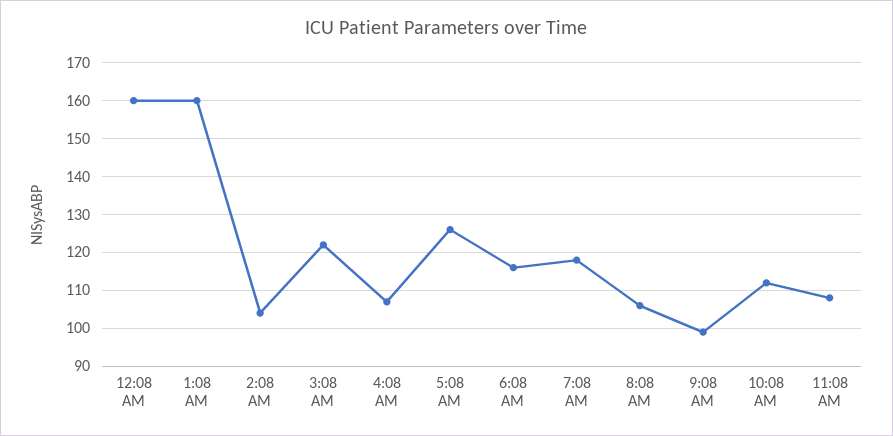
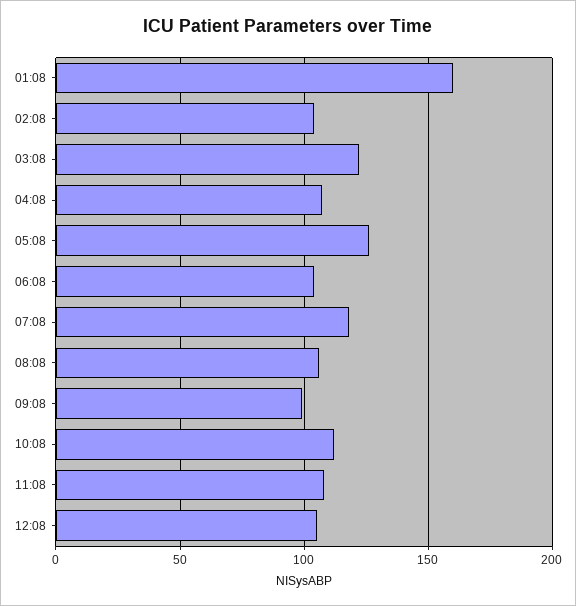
12:08 AM: 160 -> none
6:08 AM: 115 -> 105
12:08: none -> 105

